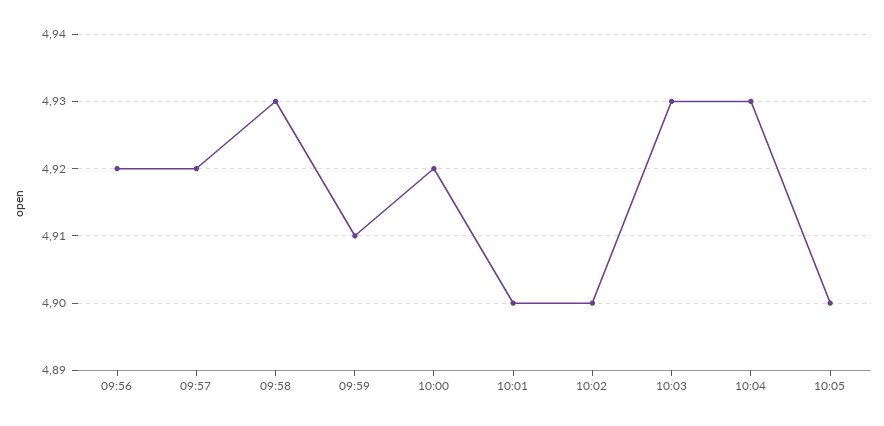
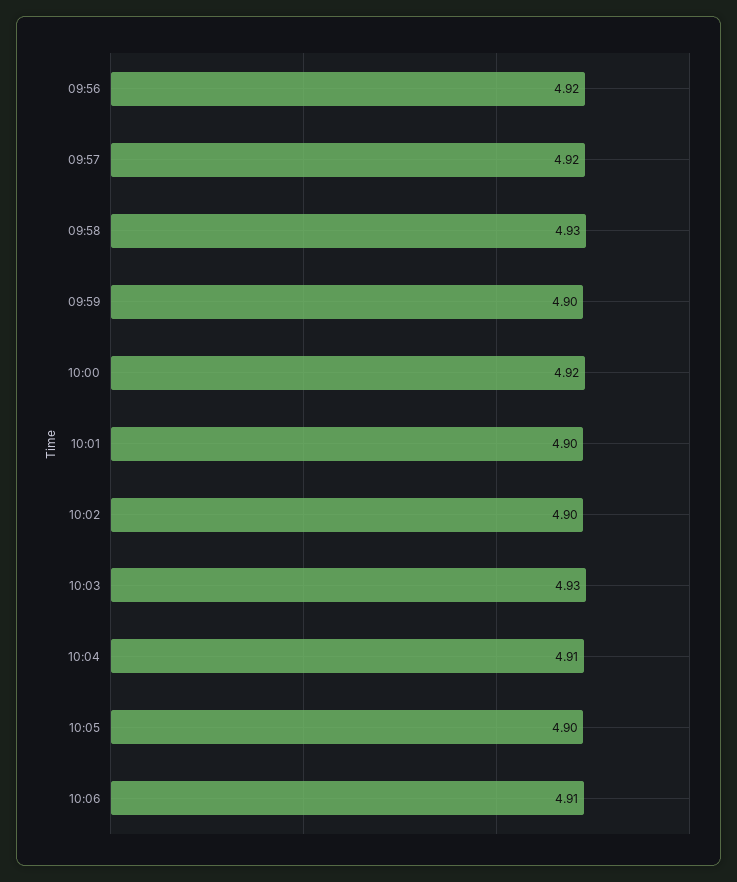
09:59: 4.91 -> 4.9
10:04: 4.93 -> 4.91
10:06: none -> 4.91

